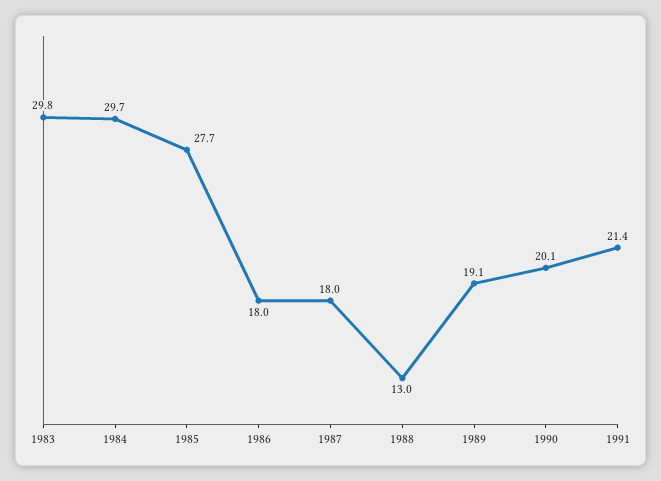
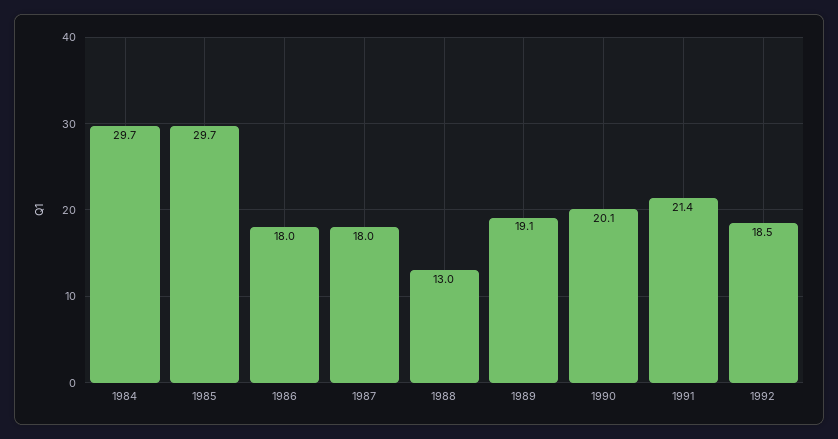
1983: 29.8 -> none
1985: 27.7 -> 29.7
1992: none -> 18.5

